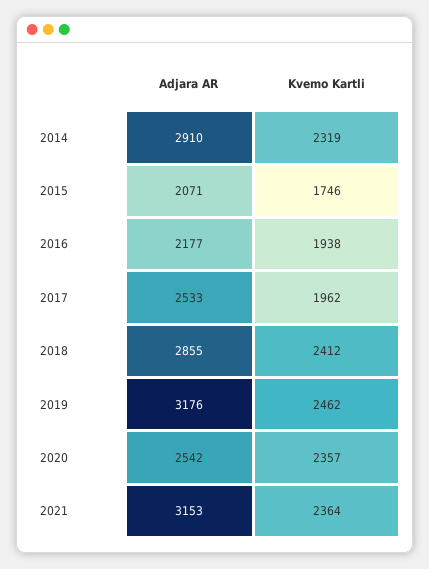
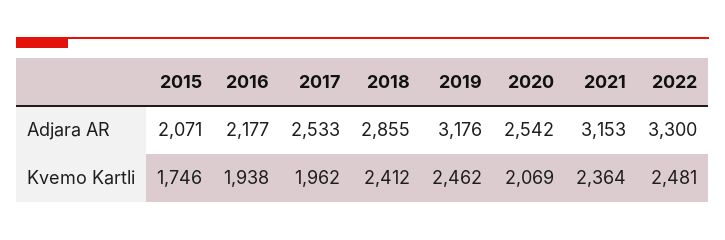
Adjara AR, 2014: 2910 -> none
Kvemo Kartli, 2014: 2319 -> none
Kvemo Kartli, 2020: 2357 -> 2069
Adjara AR, 2022: none -> 3300
Kvemo Kartli, 2022: none -> 2481

